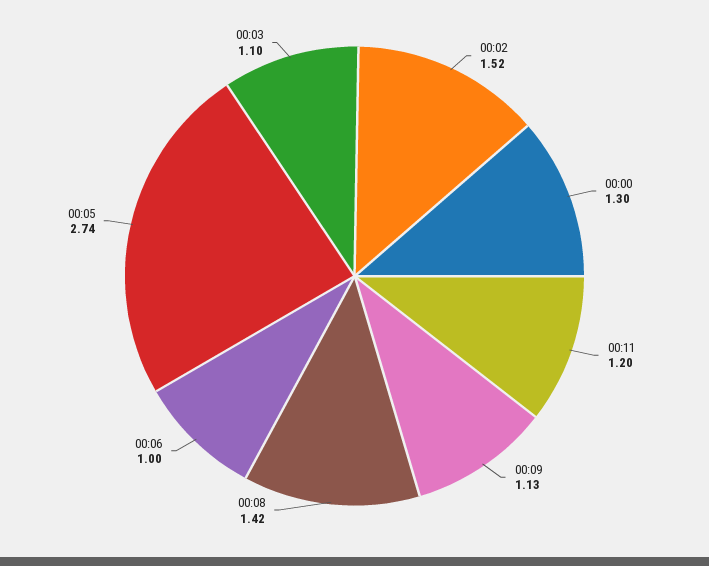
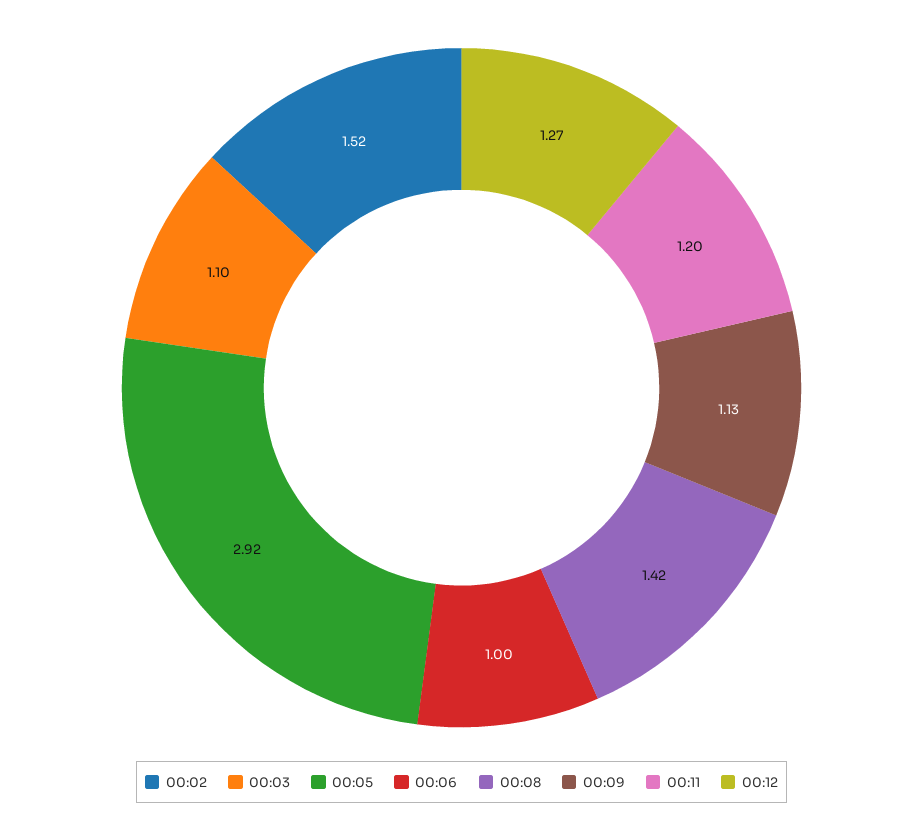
00:00: 1.3 -> none
00:05: 2.74 -> 2.92
00:12: none -> 1.27

